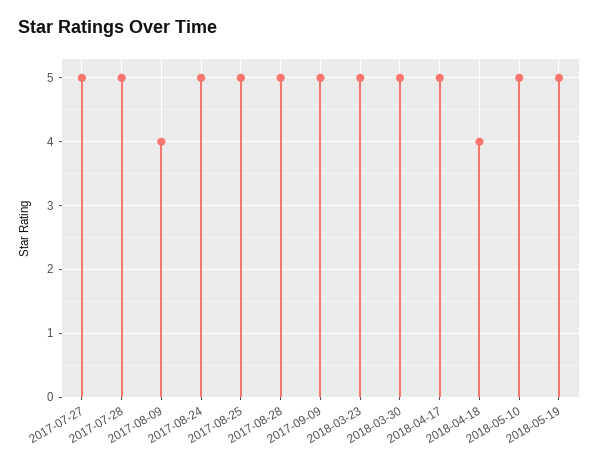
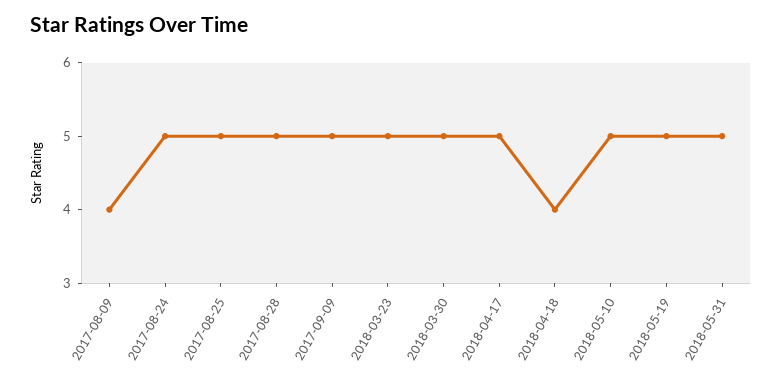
2017-07-27: 5 -> none
2017-07-28: 5 -> none
2018-05-31: none -> 5

